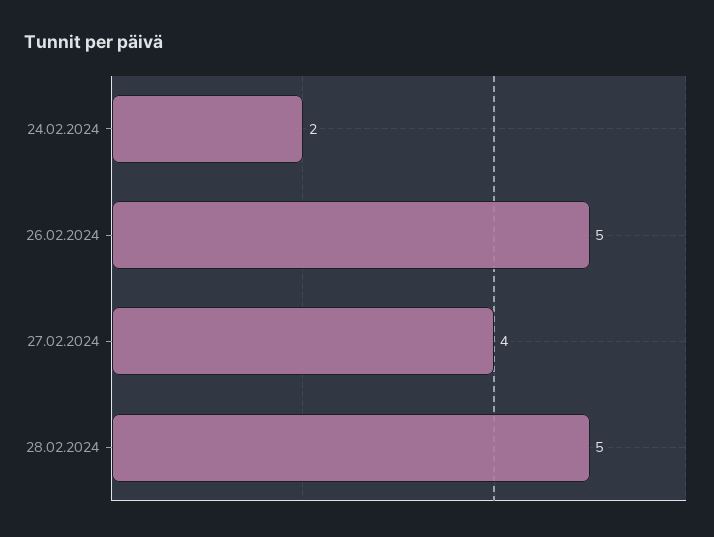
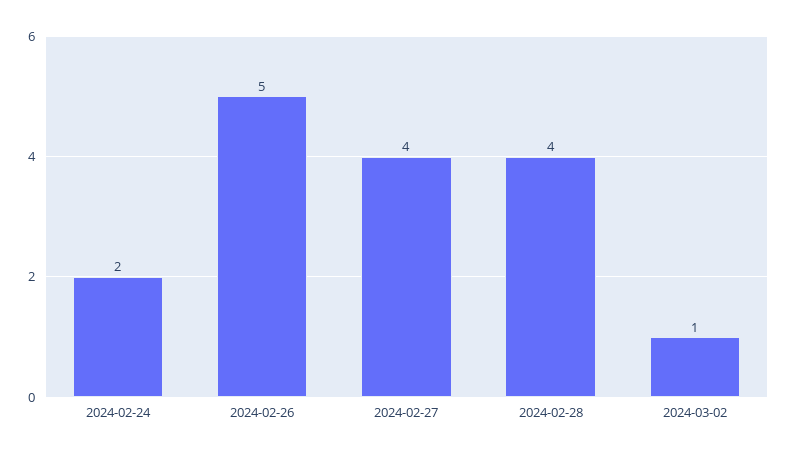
28.02.2024: 5 -> 4
2024-03-02: none -> 1

